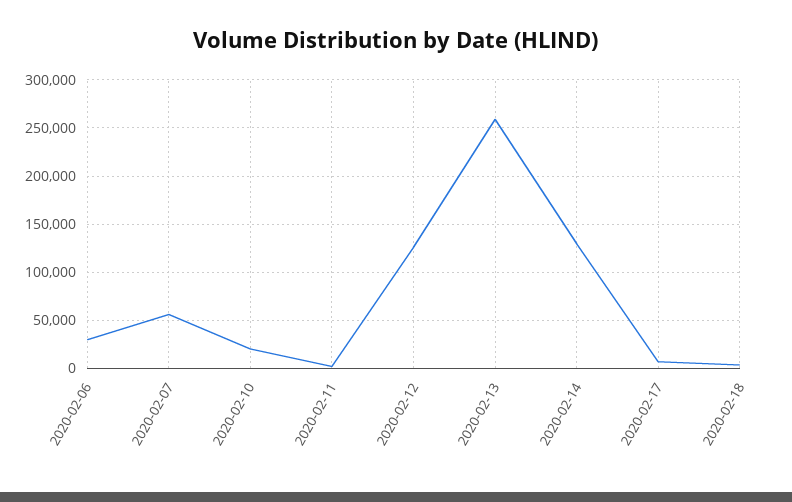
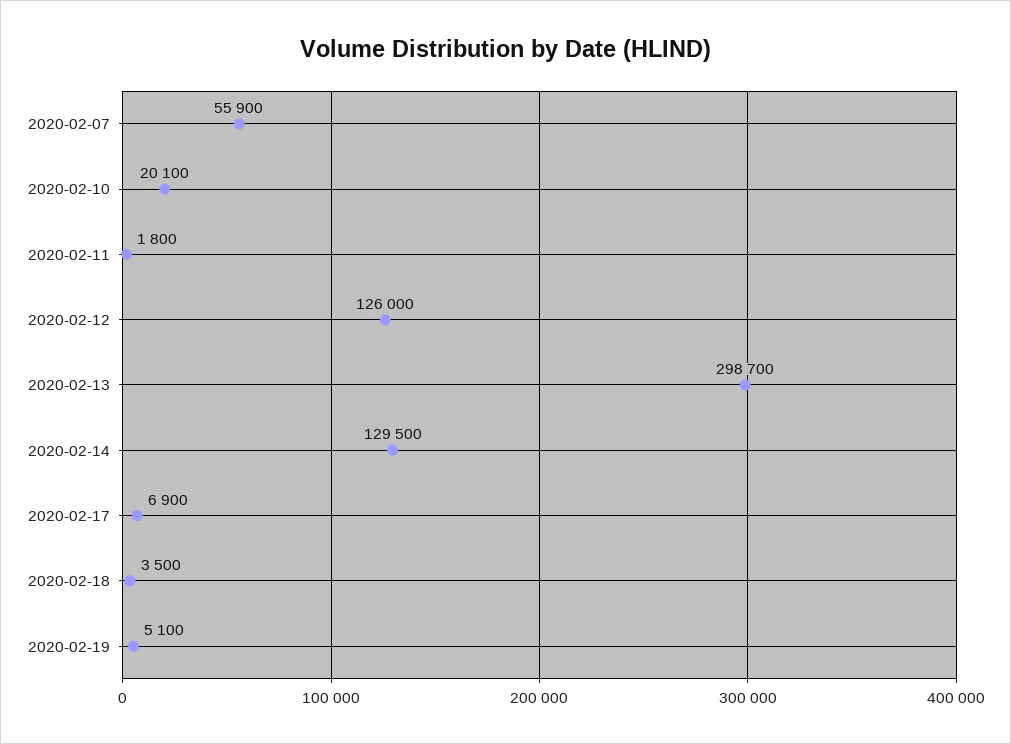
2020-02-06: 30000 -> none
2020-02-13: 260000 -> 298700
2020-02-19: none -> 5100

